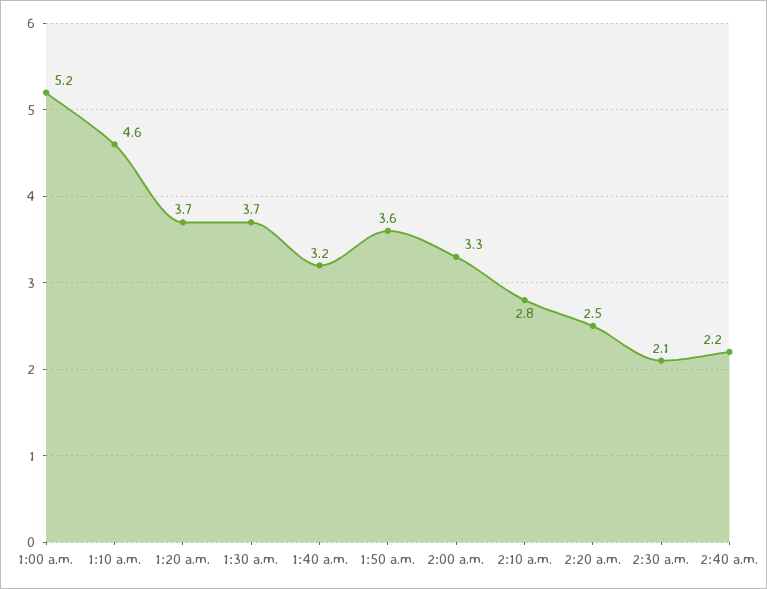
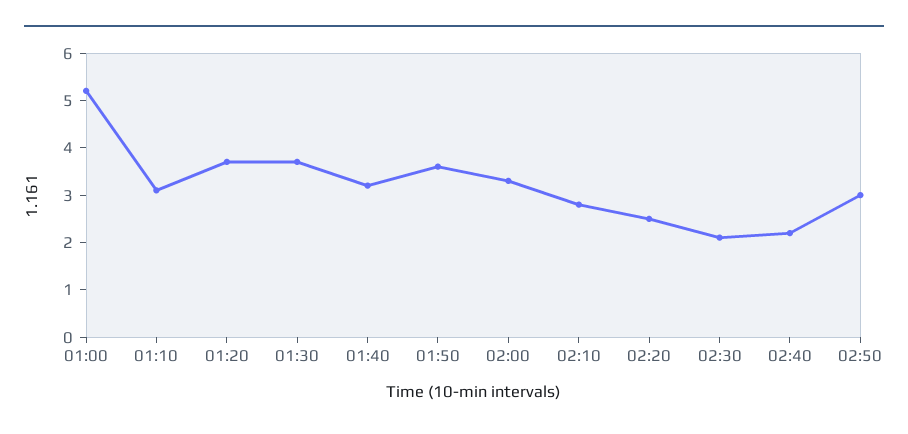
1:10 a.m.: 4.6 -> 3
02:50: none -> 3

